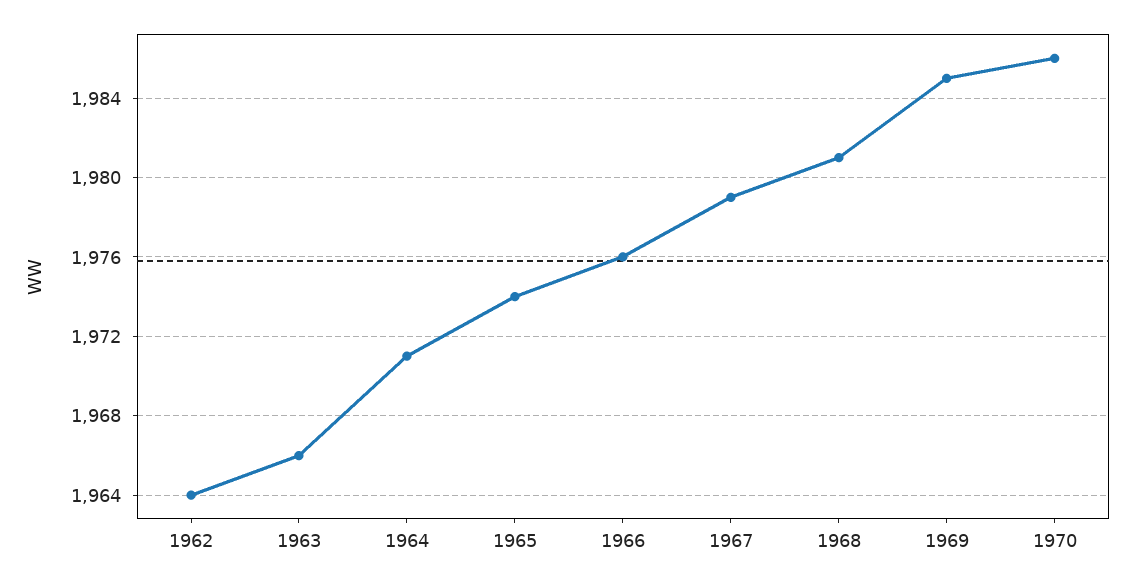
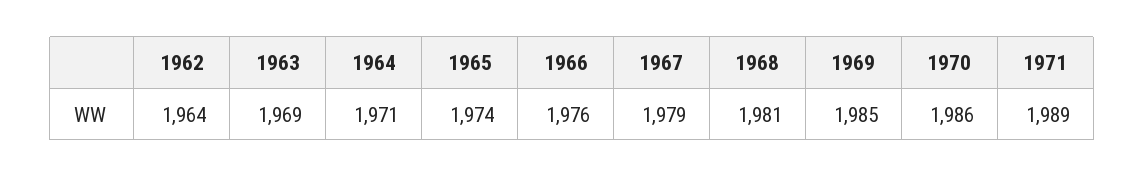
1963: 1966 -> 1969
1971: none -> 1989

